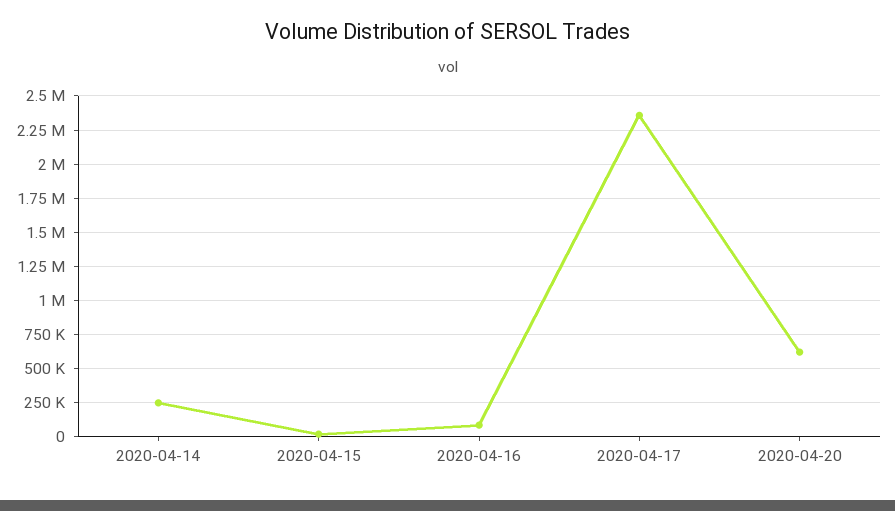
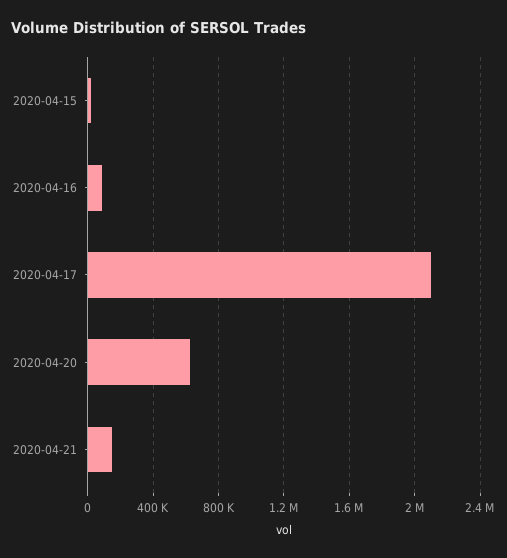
2020-04-14: 250000 -> none
2020-04-17: 2350000 -> 2100000
2020-04-21: none -> 150000

